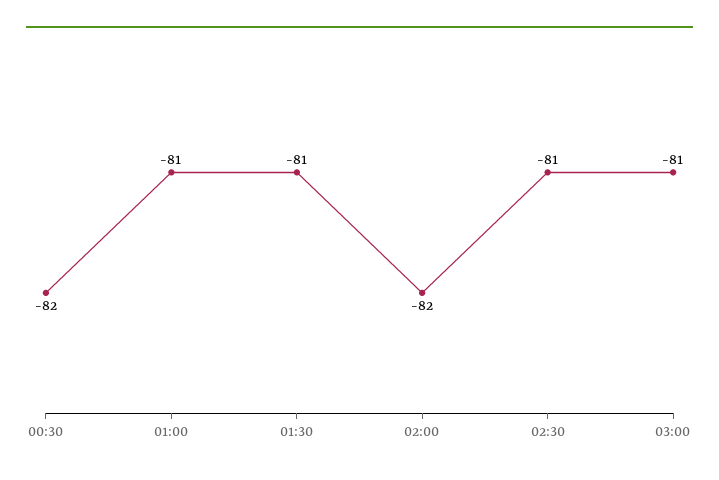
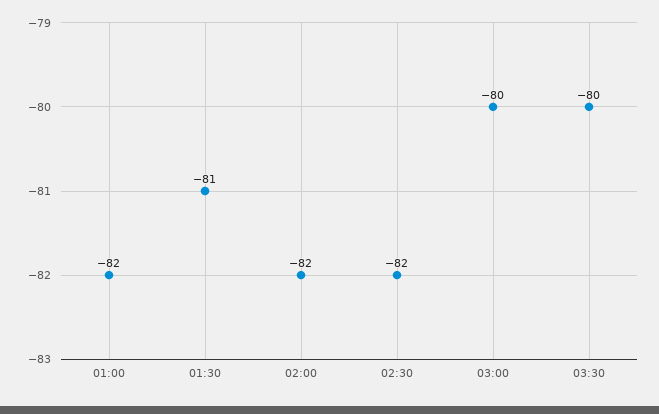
00:30: -82 -> none
01:00: -81 -> -82
02:30: -81 -> -82
03:00: -81 -> -80
03:30: none -> -80

